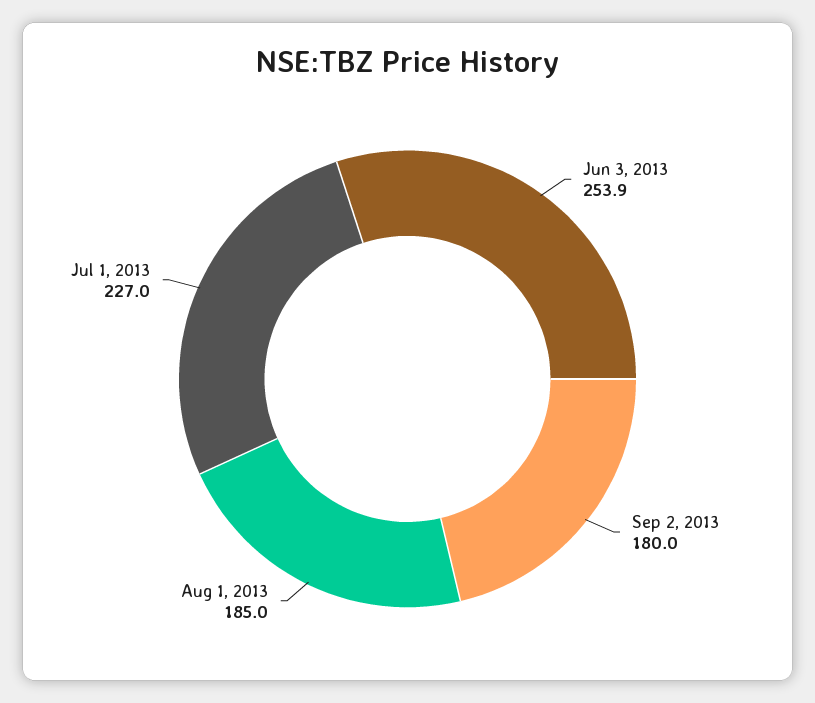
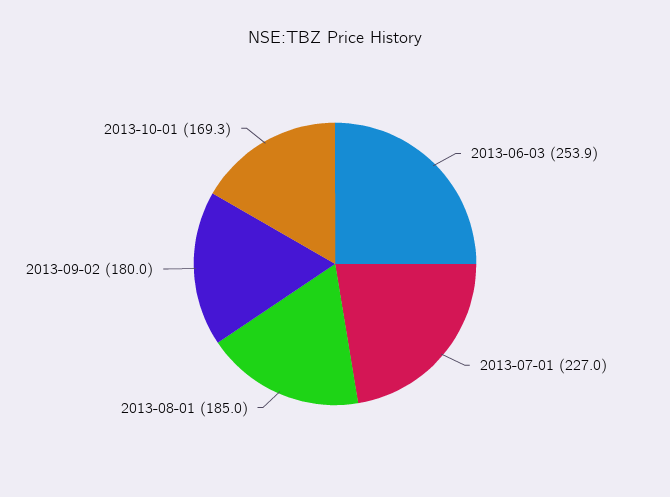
2013-10-01: none -> 169.3

